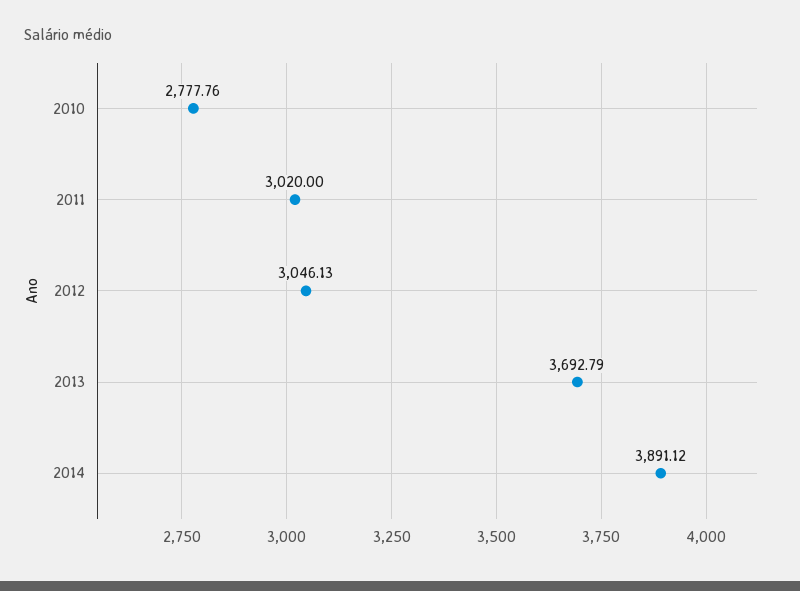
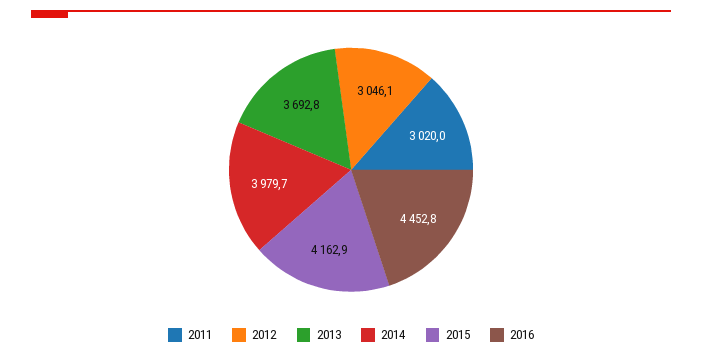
2010: 2777.76 -> none
2014: 3891.12 -> 3979.7
2015: none -> 4162.9
2016: none -> 4452.8

